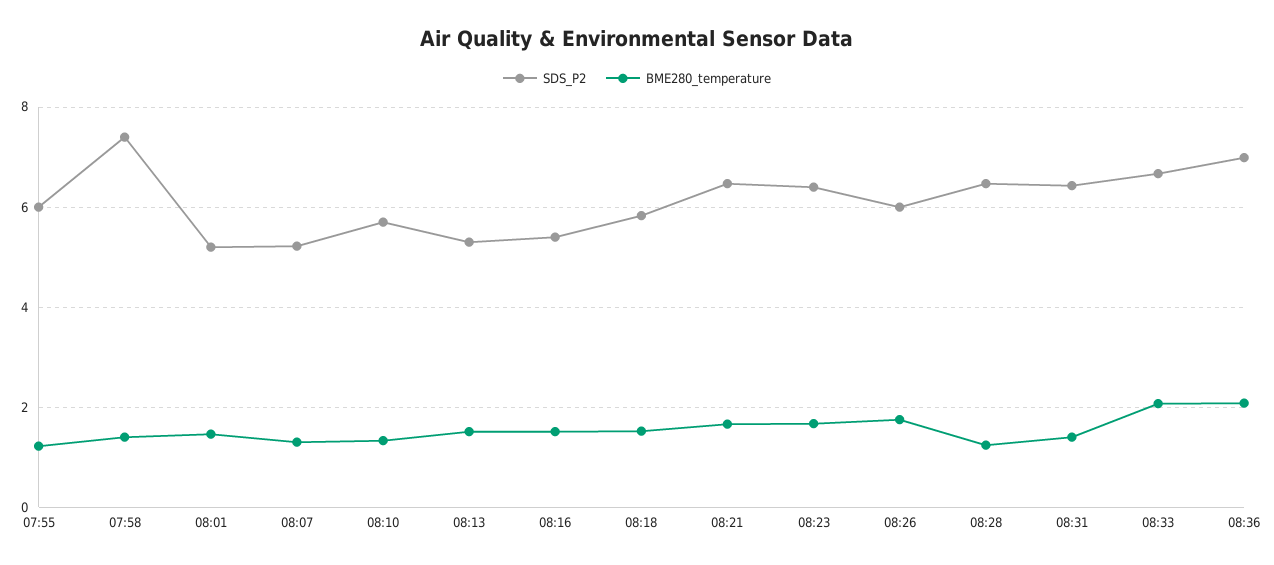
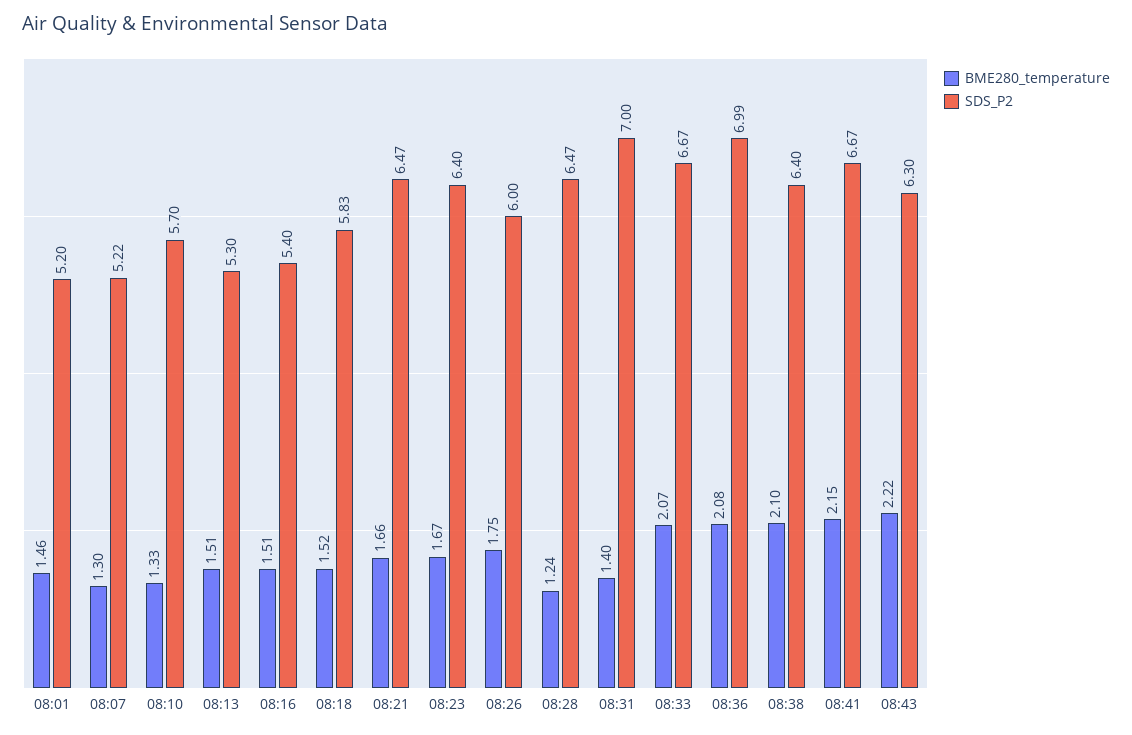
SDS_P2, 07:55: 6 -> none
BME280_temperature, 07:55: 1.2 -> none
SDS_P2, 07:58: 7.4 -> none
BME280_temperature, 07:58: 1.4 -> none
SDS_P2, 08:31: 6.4 -> 7
BME280_temperature, 08:38: none -> 2.1
SDS_P2, 08:38: none -> 6.4
BME280_temperature, 08:41: none -> 2.15
SDS_P2, 08:41: none -> 6.67
BME280_temperature, 08:43: none -> 2.22
SDS_P2, 08:43: none -> 6.3

